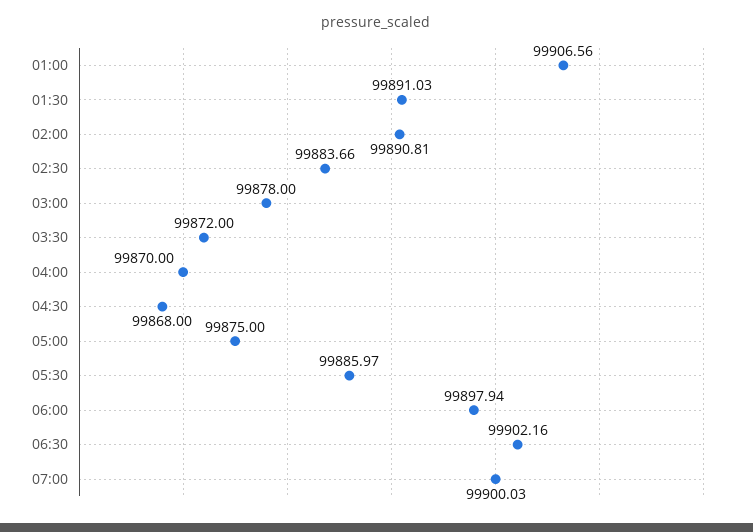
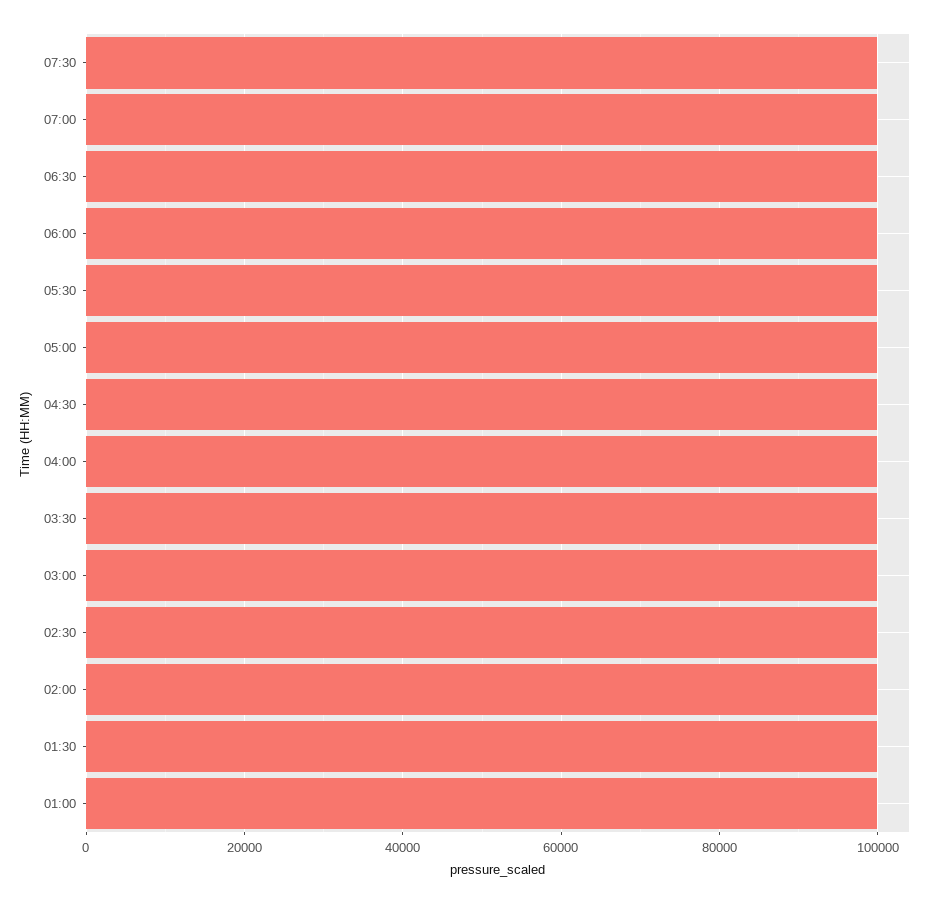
07:30: none -> 100000

